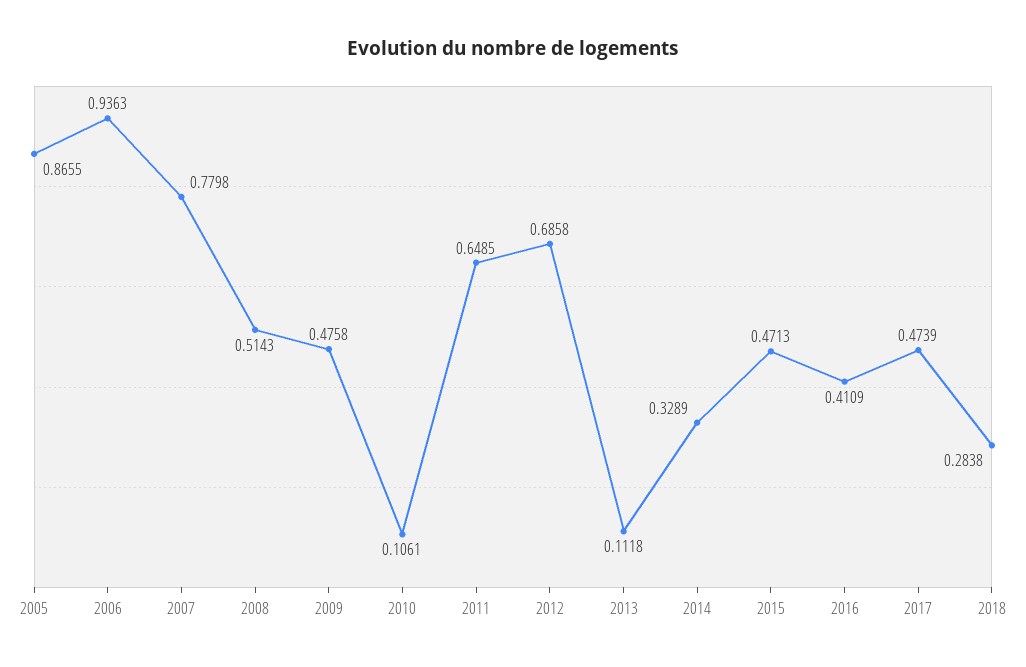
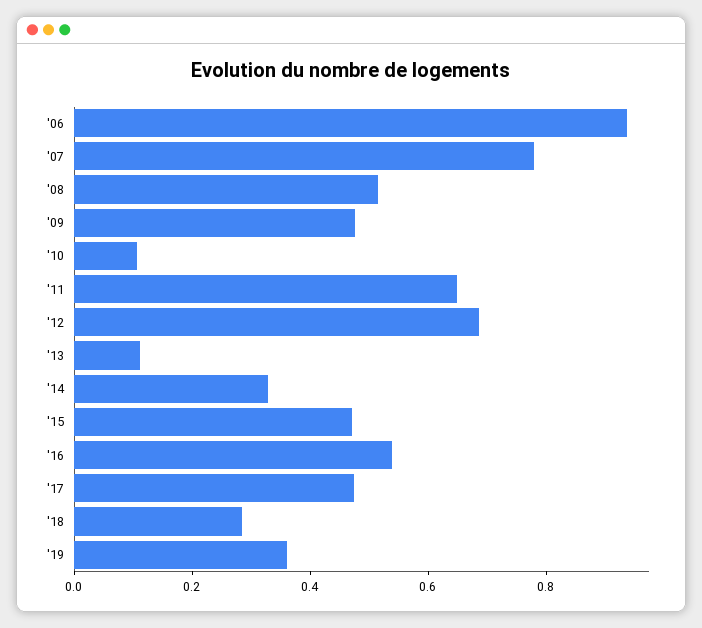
2005: 0.8655 -> none
2016: 0.4109 -> 0.55
'19: none -> 0.35

